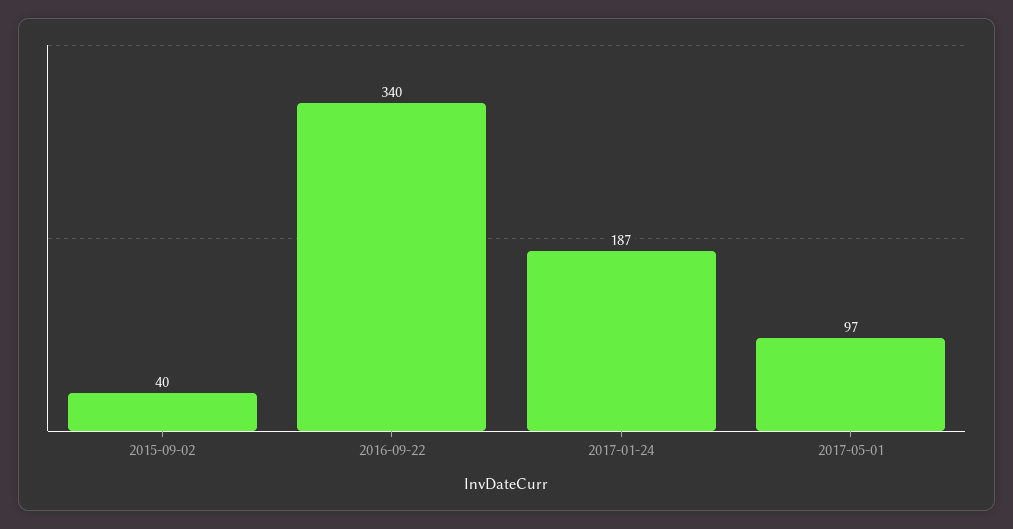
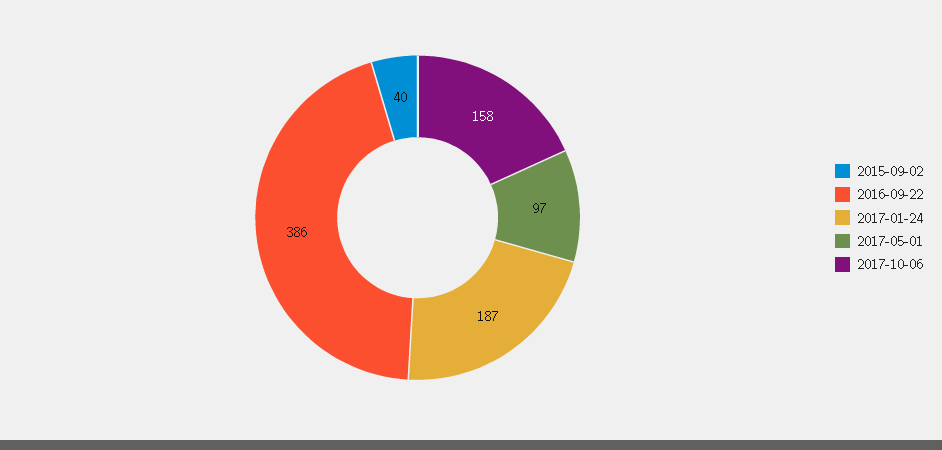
2016-09-22: 340 -> 386
2017-10-06: none -> 158

